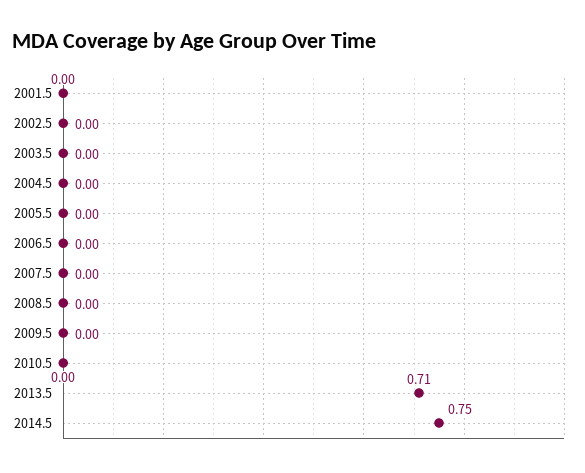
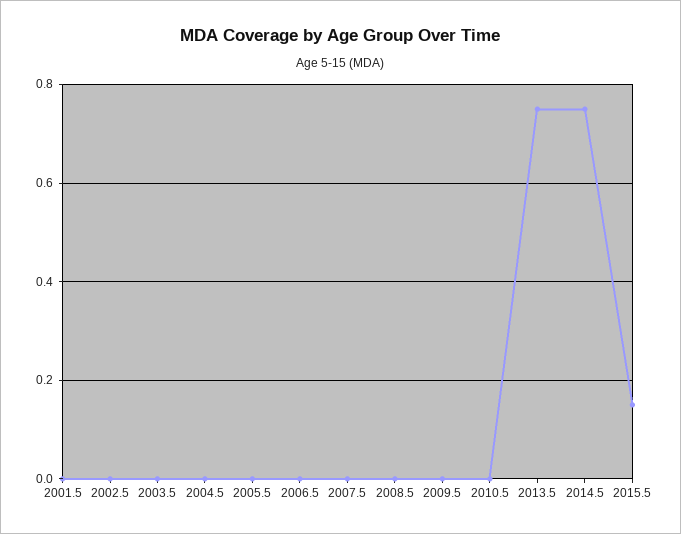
2013.5: 0.71 -> 0.75
2015.5: none -> 0.15

